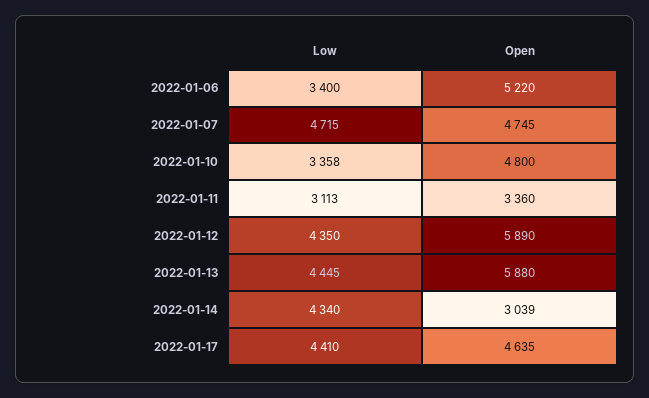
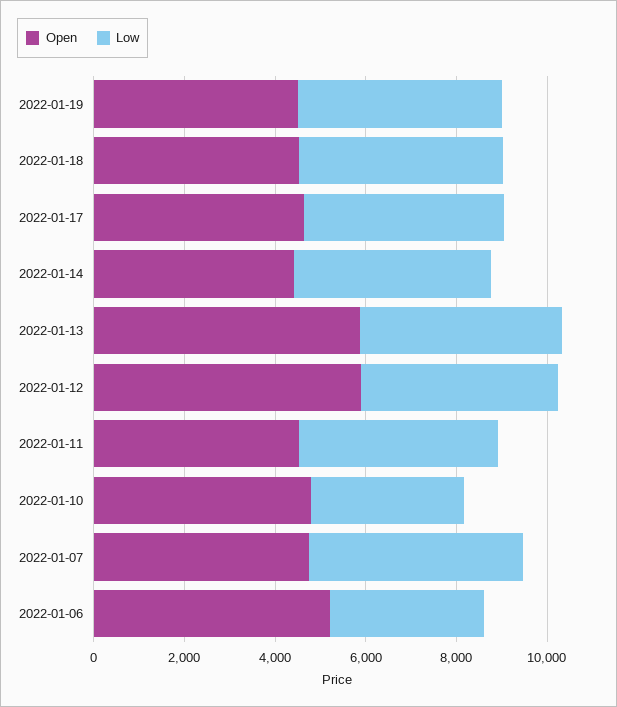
Low, 2022-01-11: 3113 -> 4500
Open, 2022-01-11: 3360 -> 4500
Open, 2022-01-14: 3039 -> 4500
Open, 2022-01-19: none -> 4500
Low, 2022-01-19: none -> 4500
Open, 2022-01-18: none -> 4500
Low, 2022-01-18: none -> 4500

